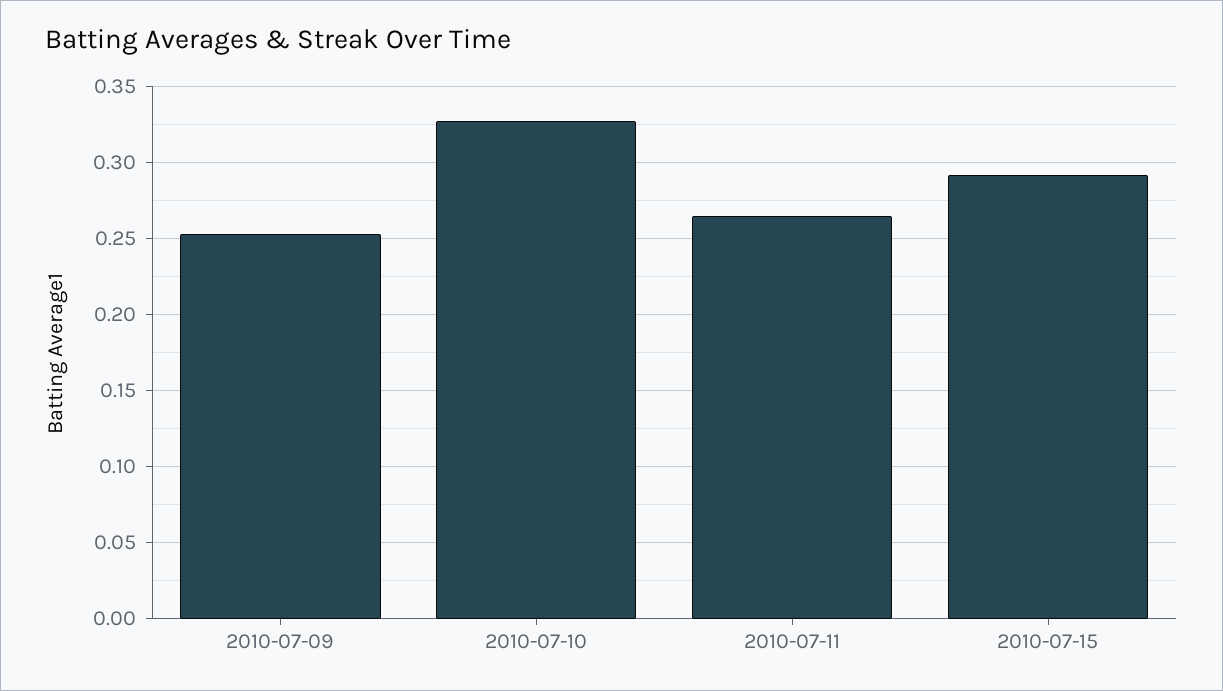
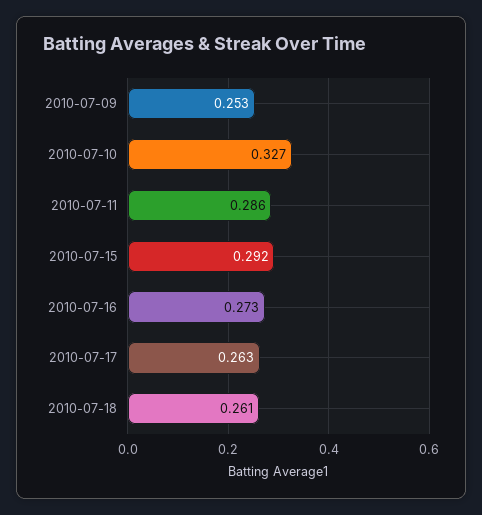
2010-07-11: 0.265 -> 0.286
2010-07-16: none -> 0.273
2010-07-17: none -> 0.263
2010-07-18: none -> 0.261

